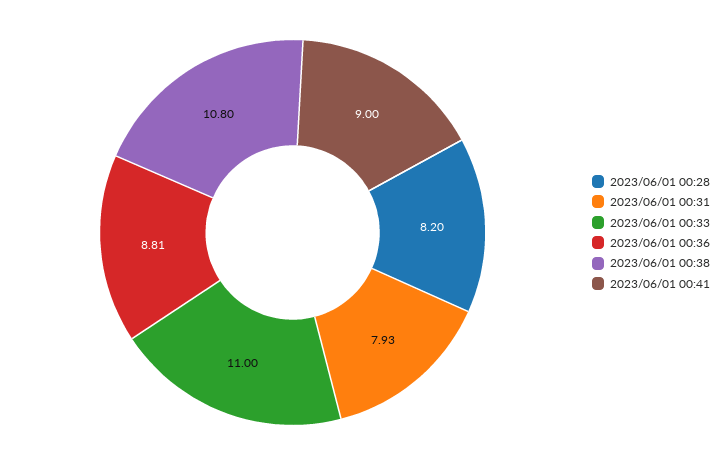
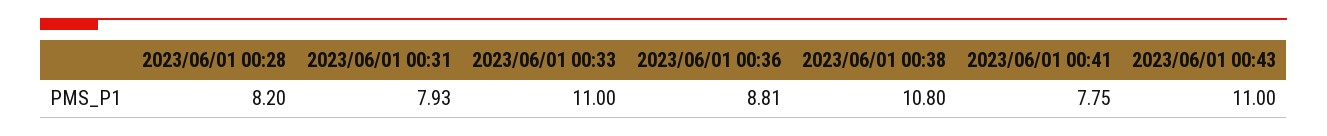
2023/06/01 00:41: 9 -> 7.75
2023/06/01 00:43: none -> 11

